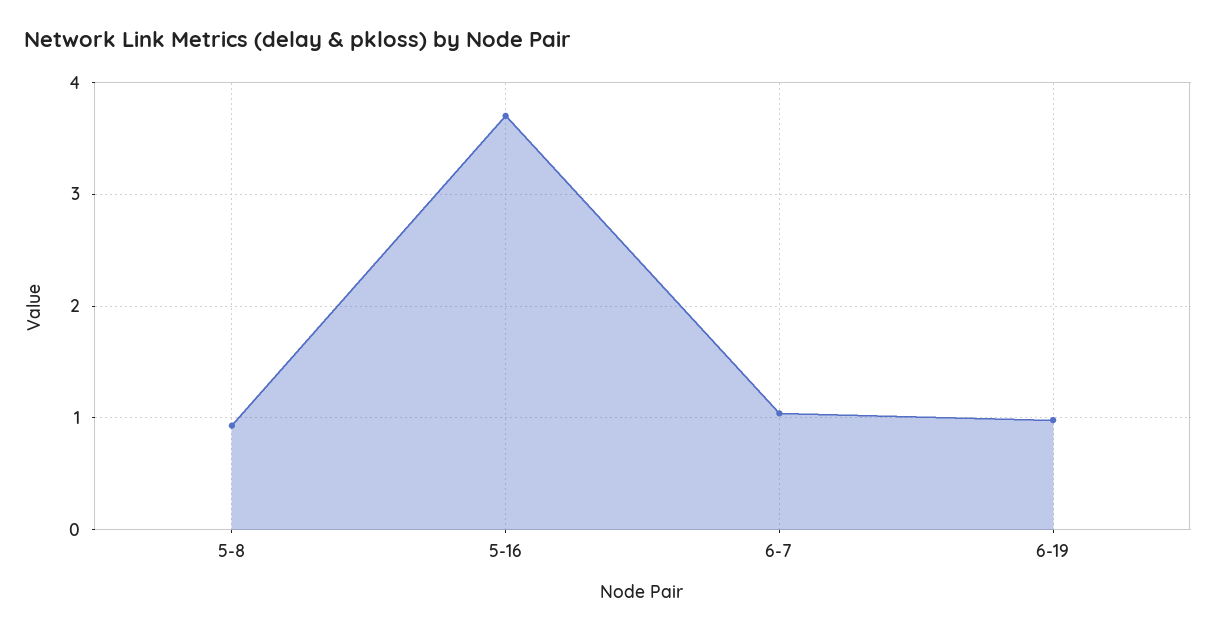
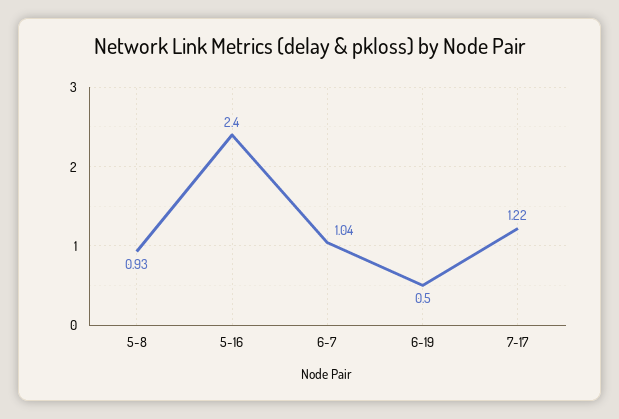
5-16: 3.7 -> 2.4
6-19: 1 -> 0.5
7-17: none -> 1.22

